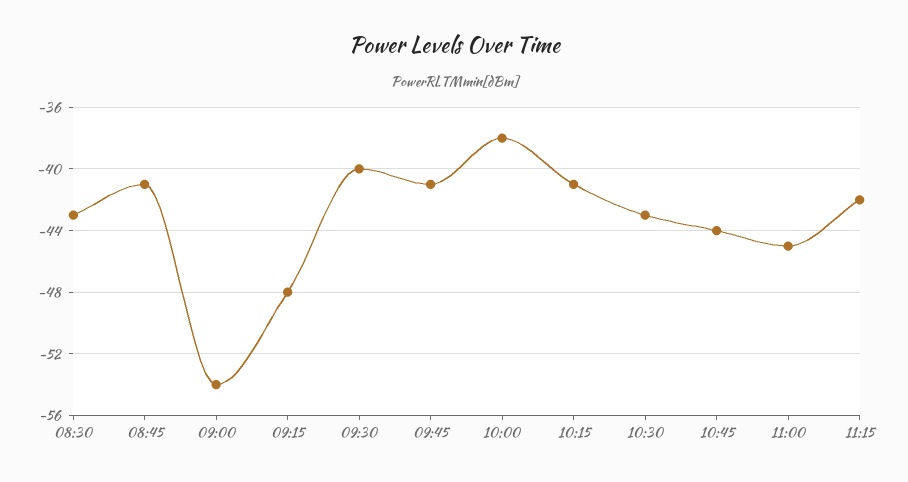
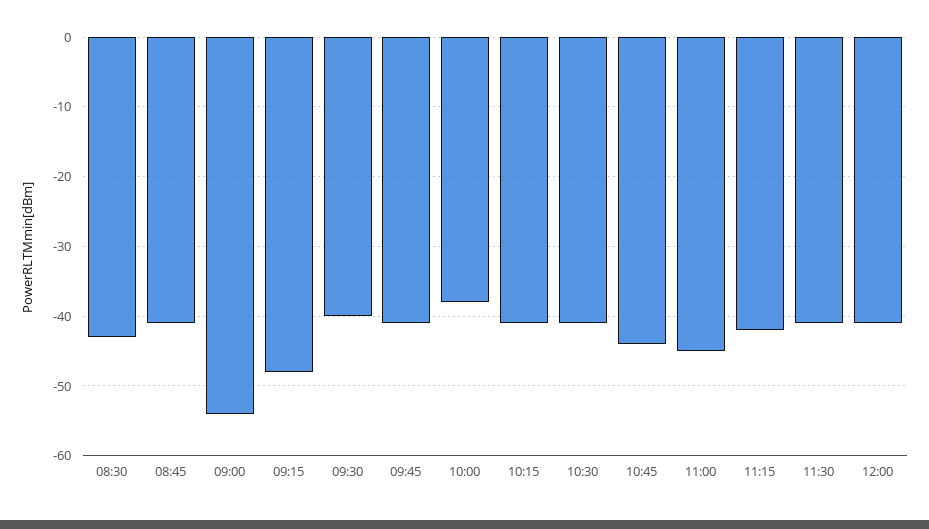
10:30: -43 -> -41
11:30: none -> -41
12:00: none -> -41

